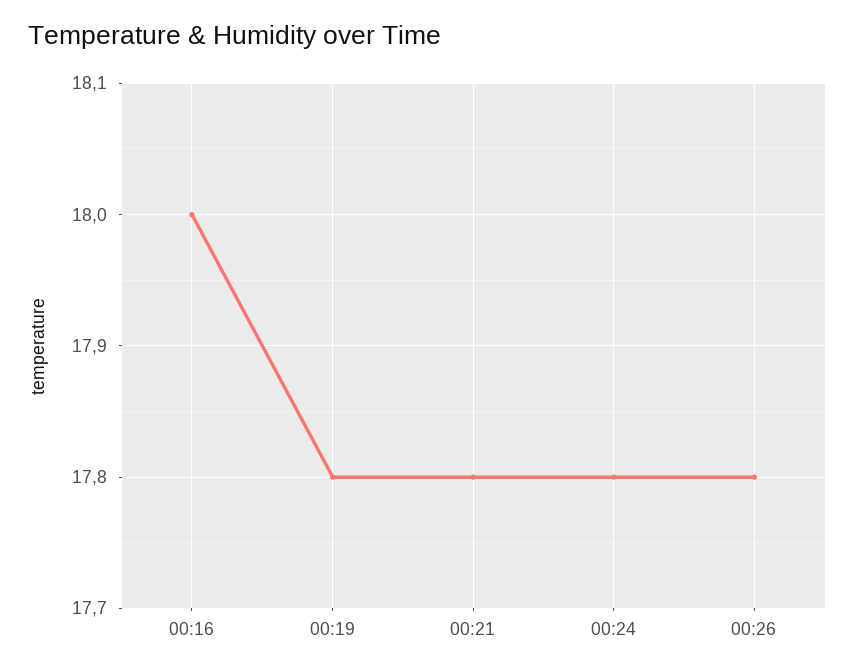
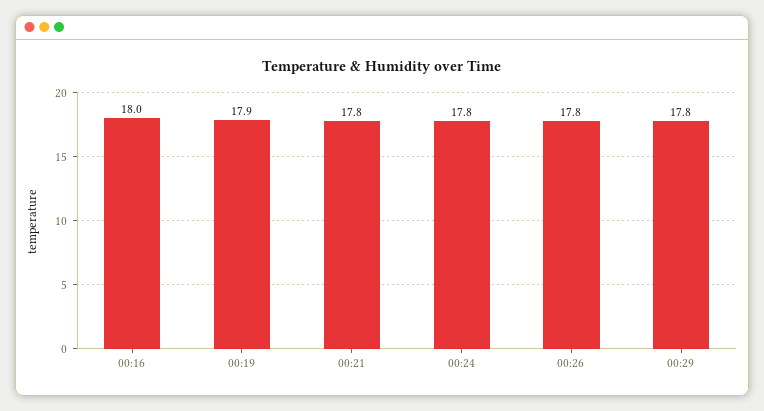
00:19: 17.8 -> 17.9
00:29: none -> 17.8

